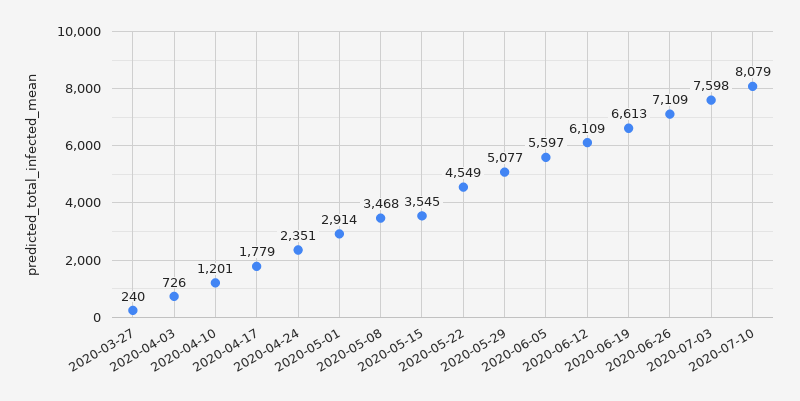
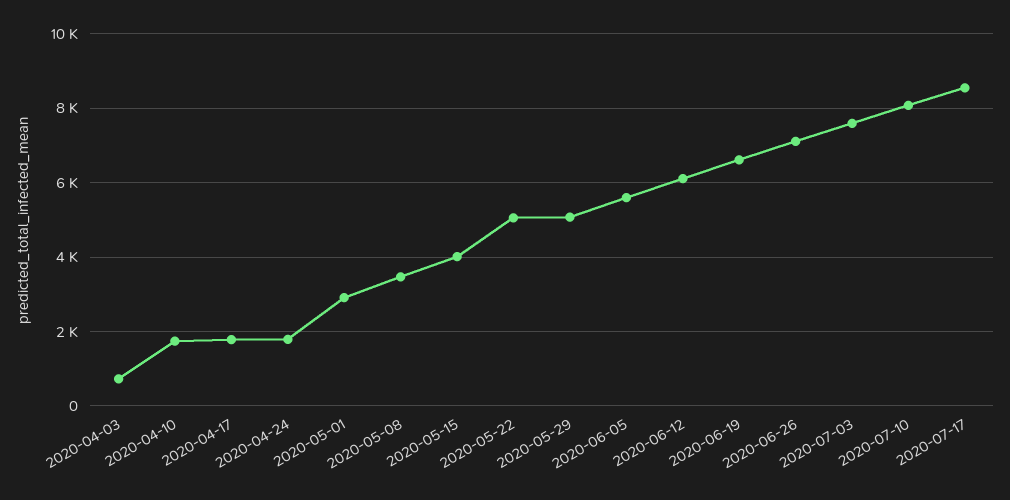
2020-03-27: 240 -> none
2020-04-10: 1201 -> 1800
2020-04-24: 2351 -> 1800
2020-05-15: 3545 -> 4000
2020-05-22: 4549 -> 5000
2020-07-17: none -> 8600

